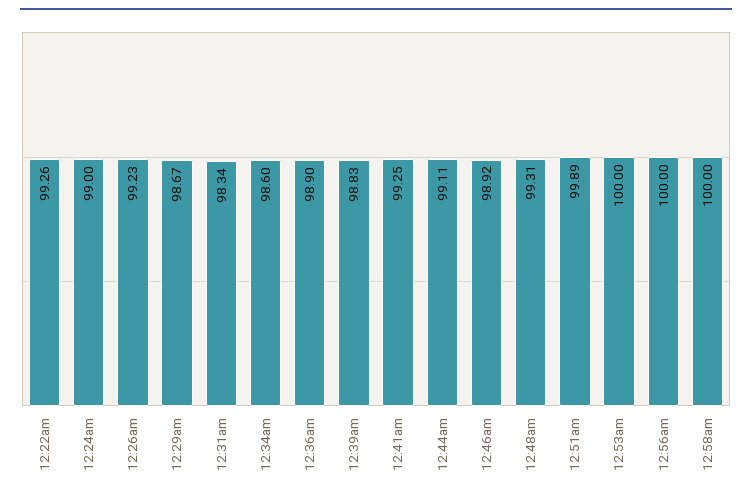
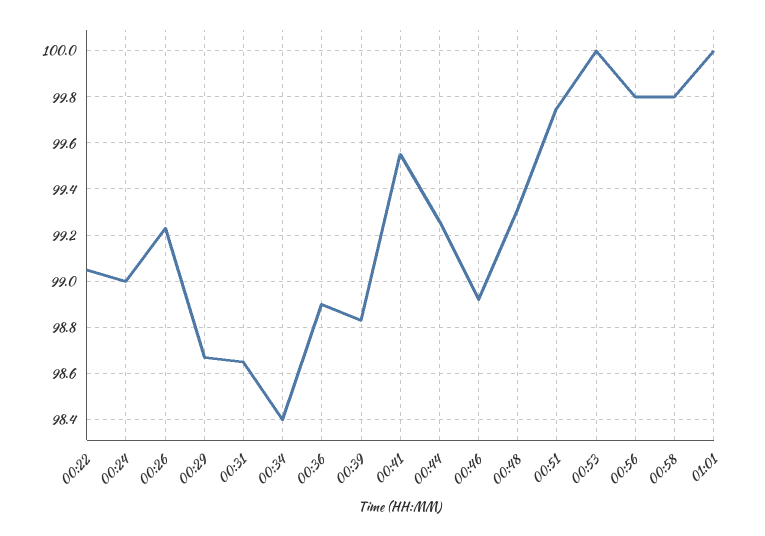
12:22am: 99.26 -> 99.05
12:31am: 98.34 -> 98.65
12:34am: 98.6 -> 98.4
12:41am: 99.25 -> 99.55
12:44am: 99.11 -> 99.25
12:51am: 99.89 -> 99.75
12:56am: 100 -> 99.8
12:58am: 100 -> 99.8
01:01: none -> 100

